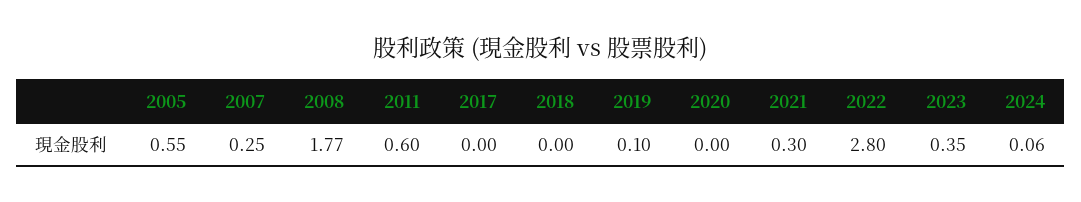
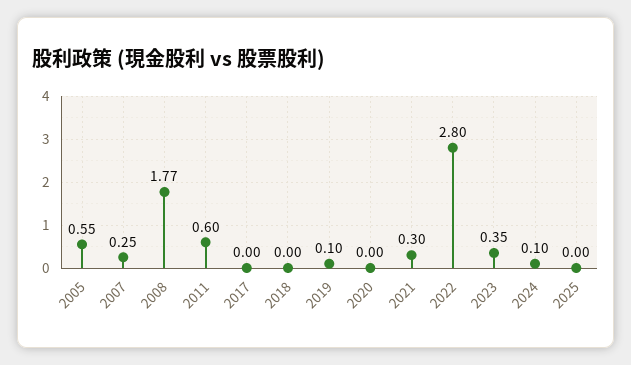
2024: 0.06 -> 0.1
2025: none -> 0

